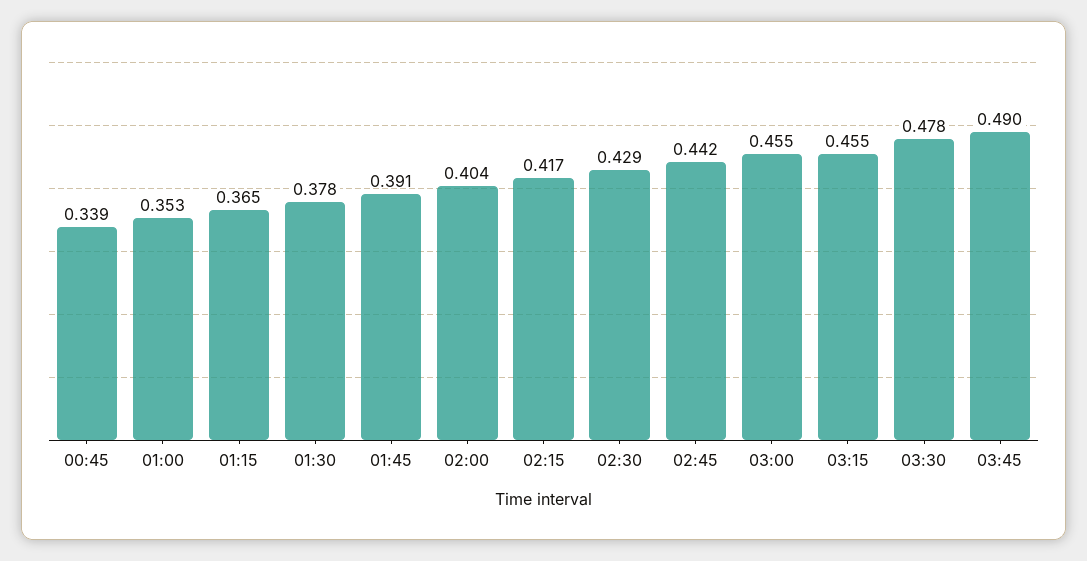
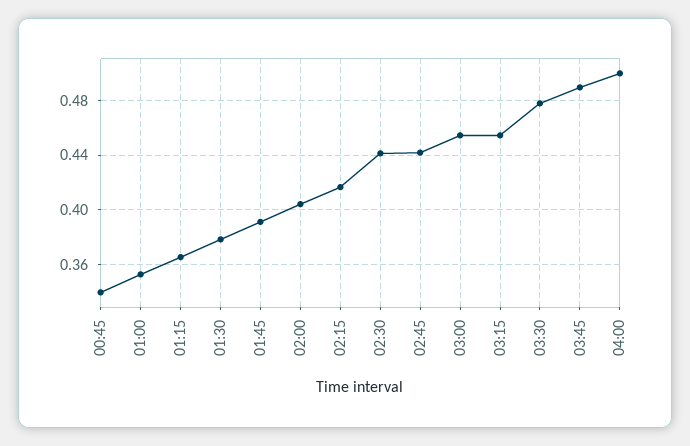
02:30: 0.429 -> 0.44
04:00: none -> 0.5

